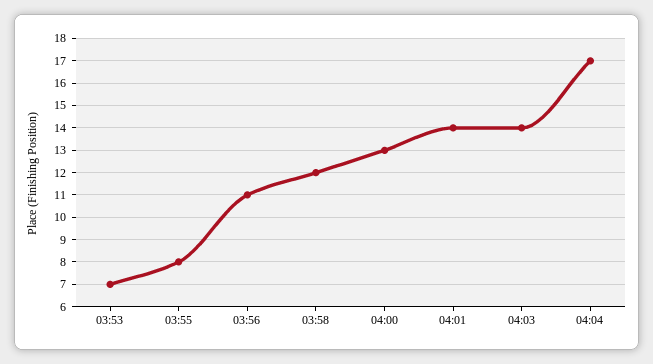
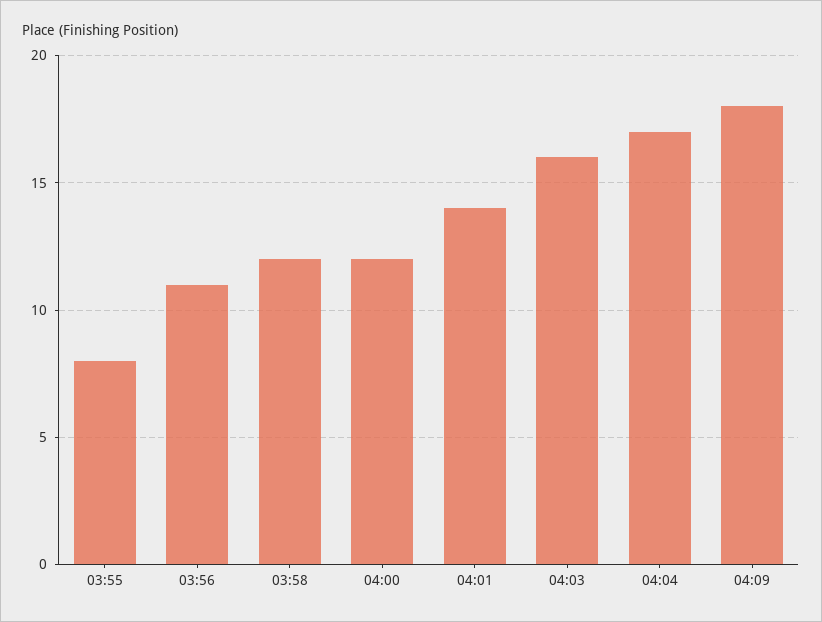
03:53: 7 -> none
04:00: 13 -> 12
04:03: 14 -> 16
04:09: none -> 18

